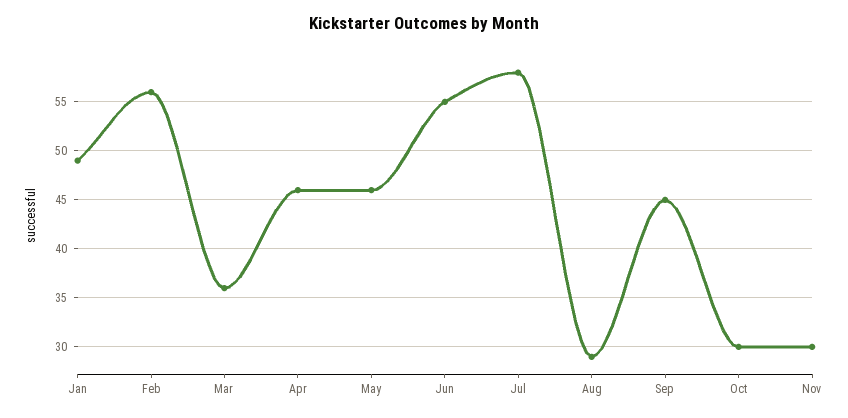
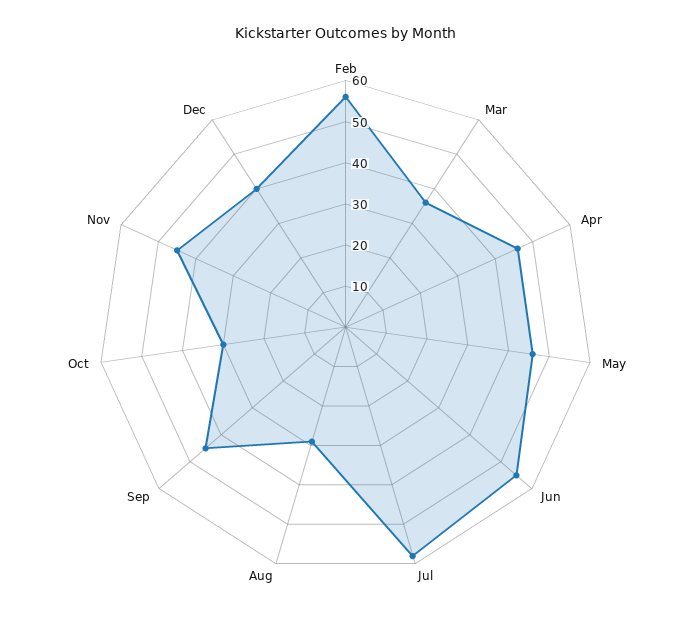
Jan: 49 -> none
Nov: 30 -> 45
Dec: none -> 40

